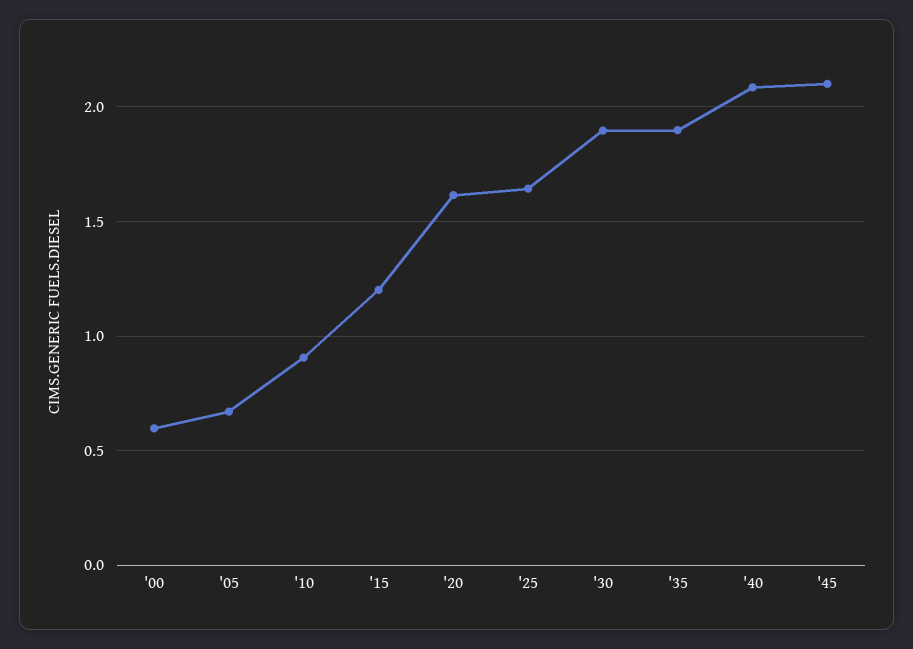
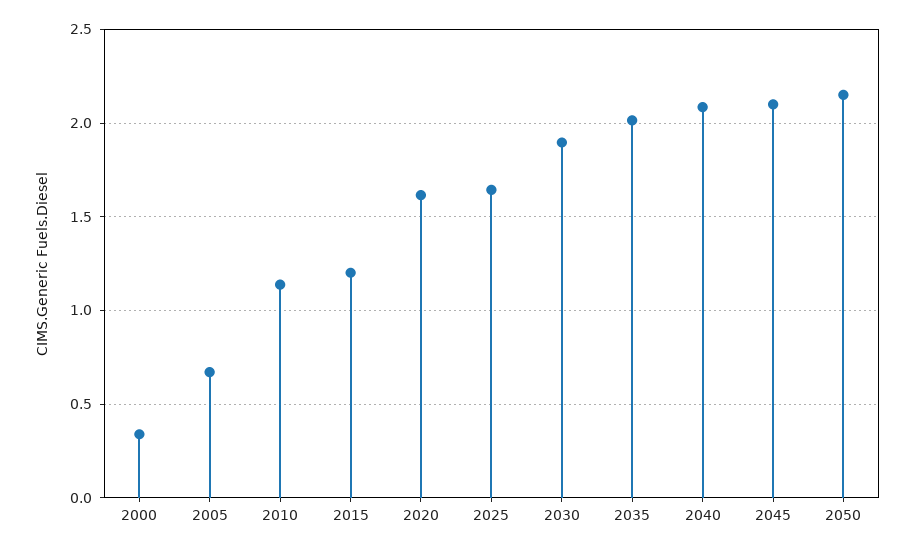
'00: 0.6 -> 0.35
'10: 0.9 -> 1.15
'35: 1.9 -> 2
2050: none -> 2.15

